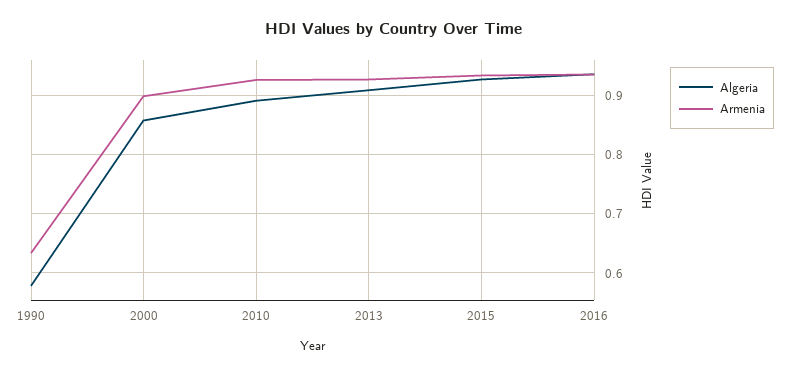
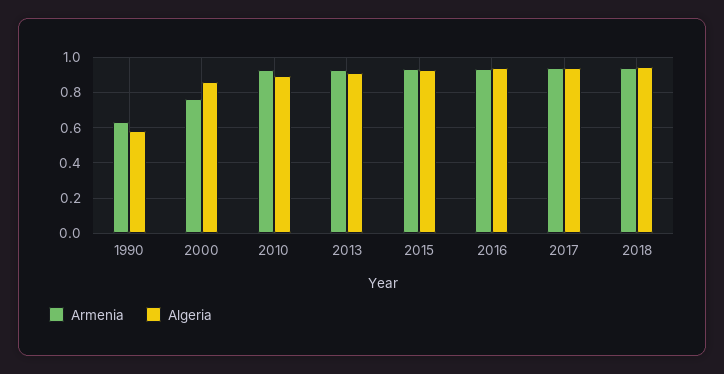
Armenia, 2000: 0.9 -> 0.75
Armenia, 2017: none -> 0.95
Algeria, 2017: none -> 0.95
Armenia, 2018: none -> 0.95
Algeria, 2018: none -> 0.95

